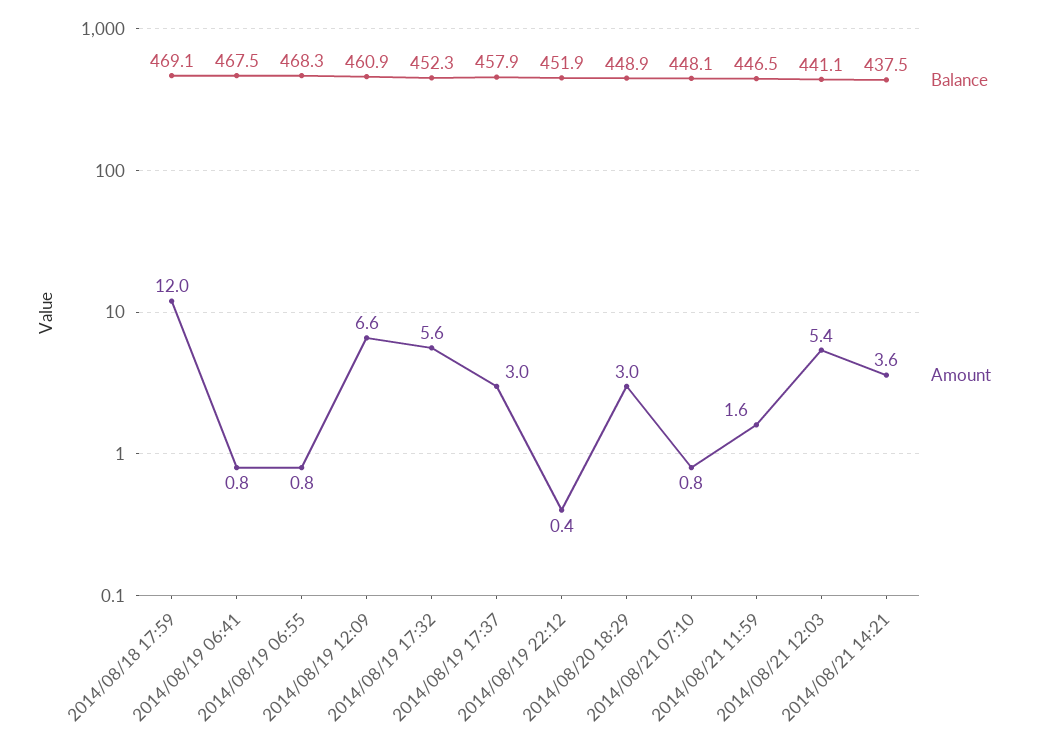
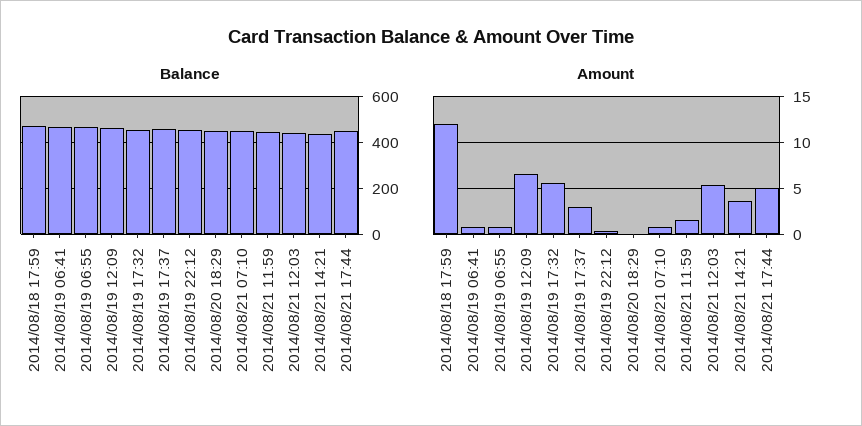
Amount, 2014/08/20 18:29: 3 -> 0
Balance, 2014/08/21 17:44: none -> 450
Amount, 2014/08/21 17:44: none -> 5

